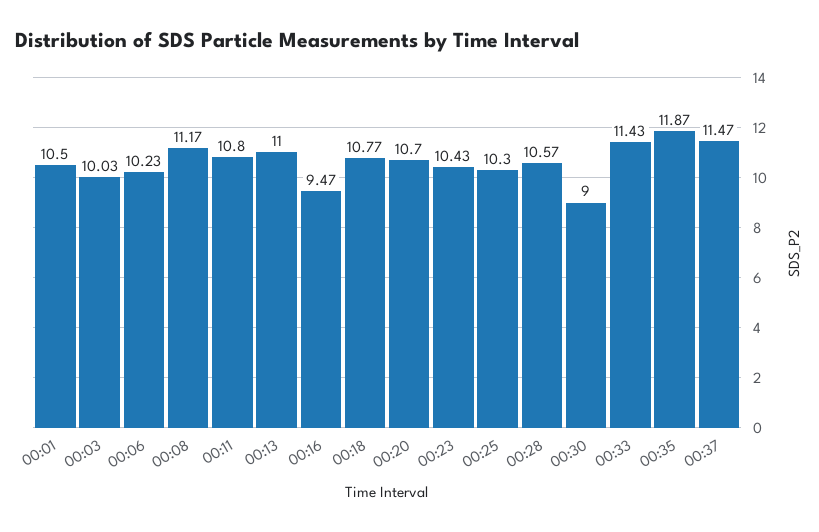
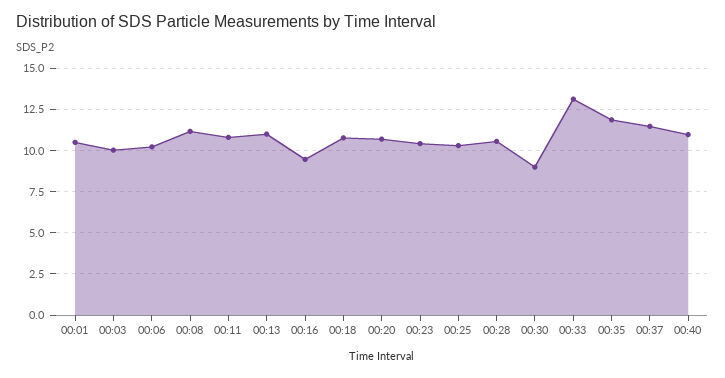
00:33: 11.43 -> 13
00:40: none -> 11

